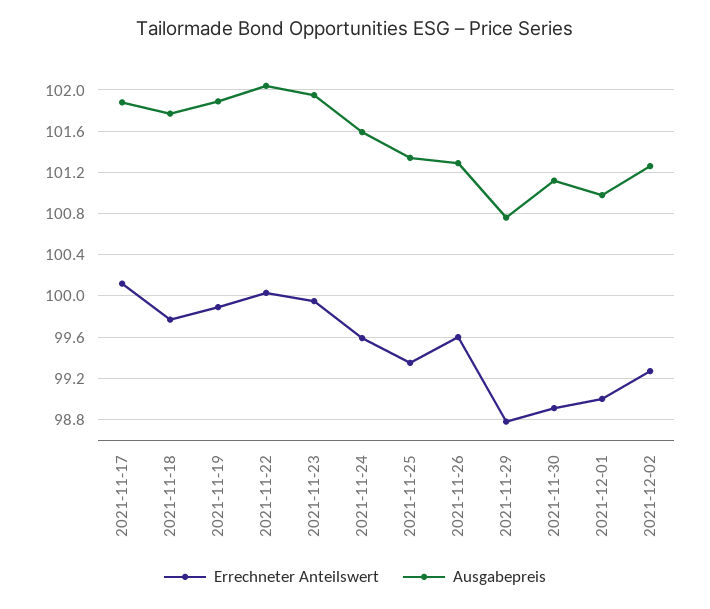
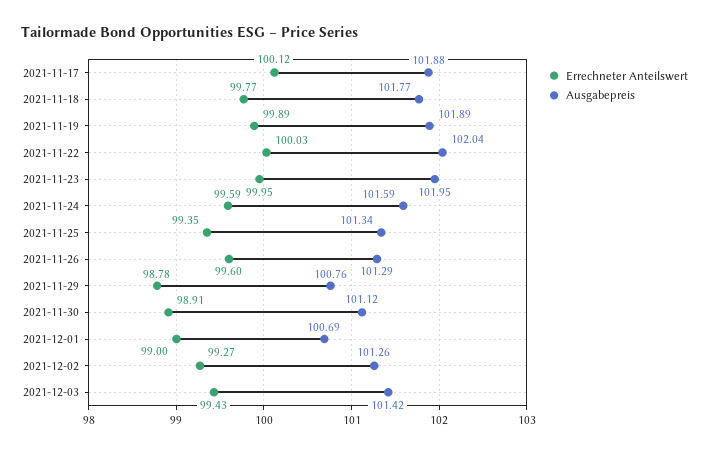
Ausgabepreis, 2021-12-01: 101 -> 100.69
Errechneter Anteilswert, 2021-12-03: none -> 99.43
Ausgabepreis, 2021-12-03: none -> 101.42

